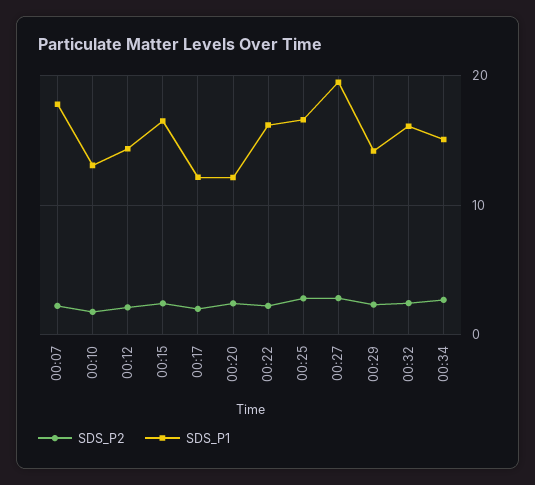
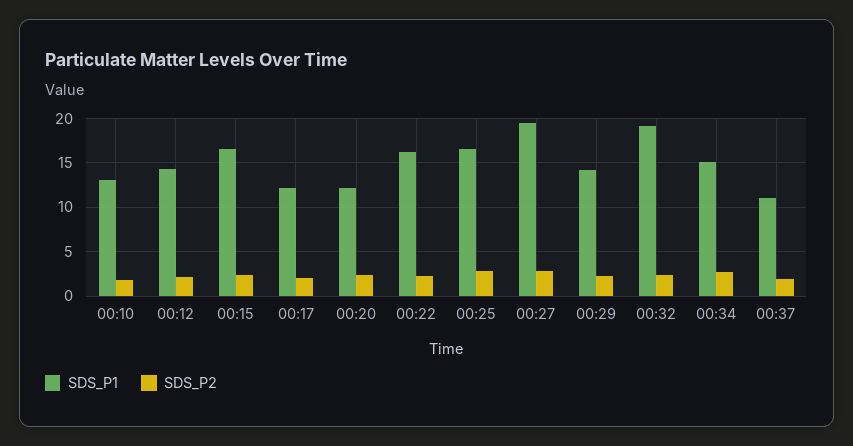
SDS_P2, 00:07: 2 -> none
SDS_P1, 00:07: 18 -> none
SDS_P1, 00:32: 16 -> 19
SDS_P1, 00:37: none -> 11
SDS_P2, 00:37: none -> 2

